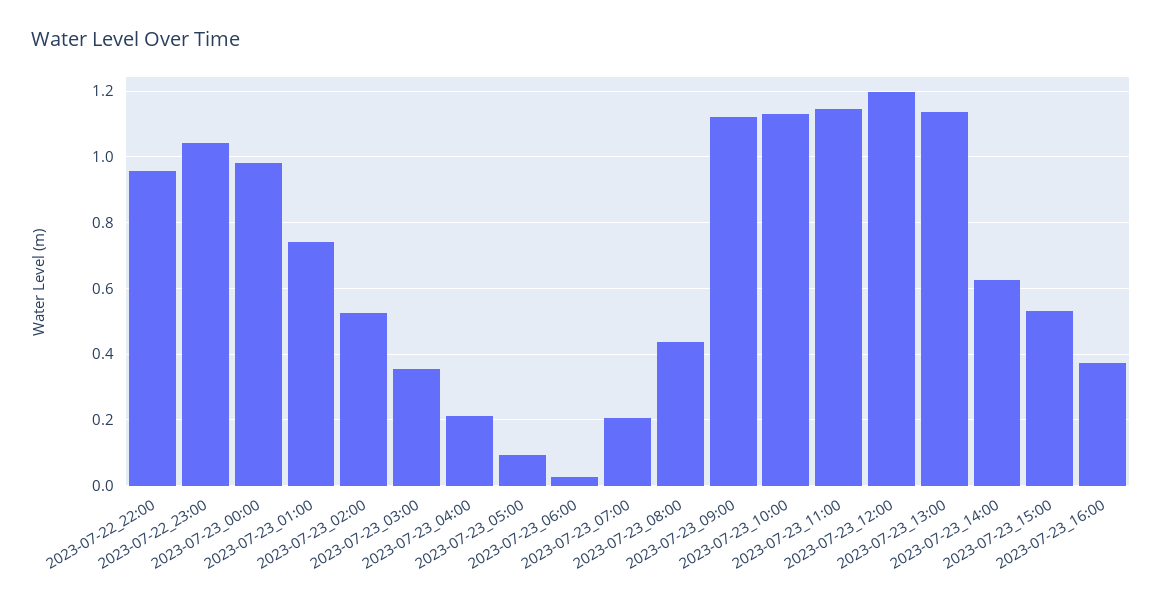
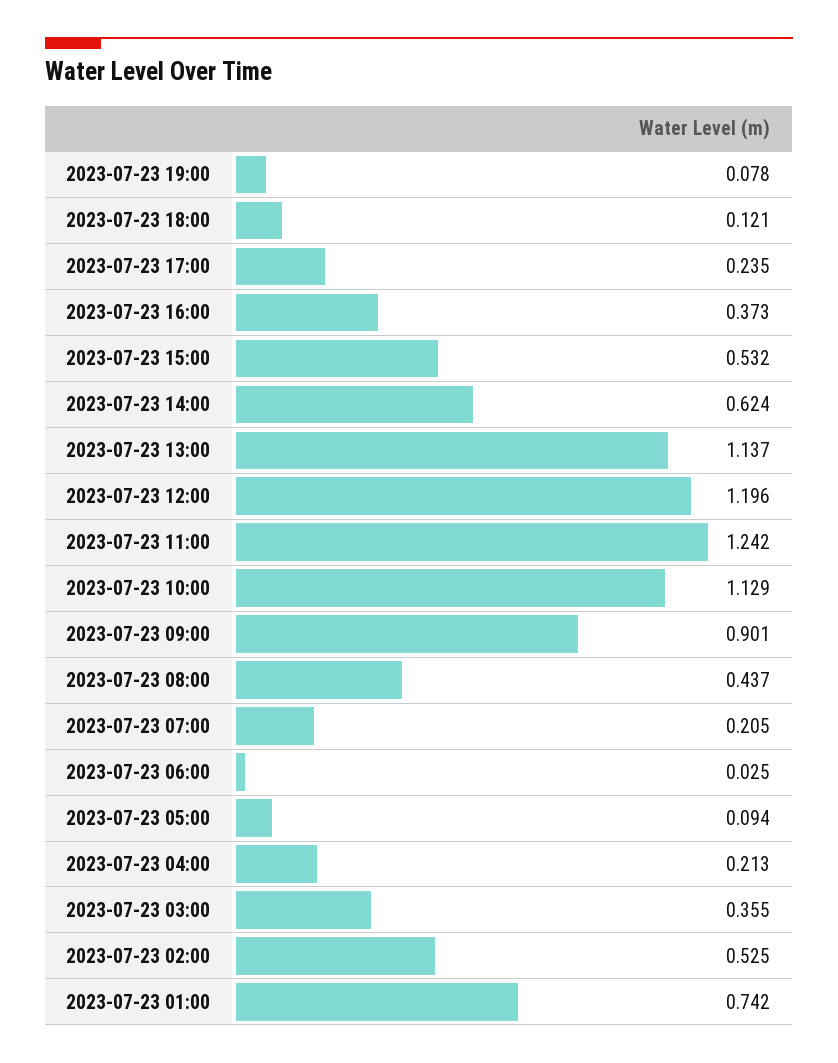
2023-07-22_22:00: 0.96 -> none
2023-07-22_23:00: 1.04 -> none
2023-07-23_00:00: 0.98 -> none
2023-07-23_09:00: 1.12 -> 0.901
2023-07-23_11:00: 1.14 -> 1.242
2023-07-23 19:00: none -> 0.078
2023-07-23 18:00: none -> 0.121
2023-07-23 17:00: none -> 0.235

